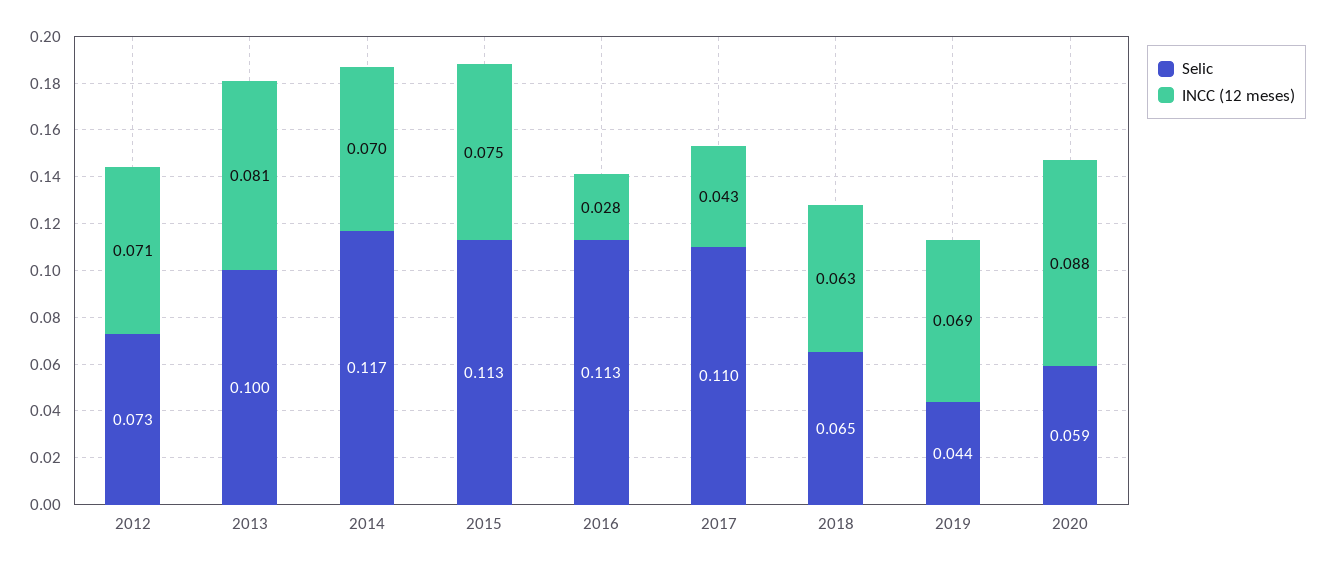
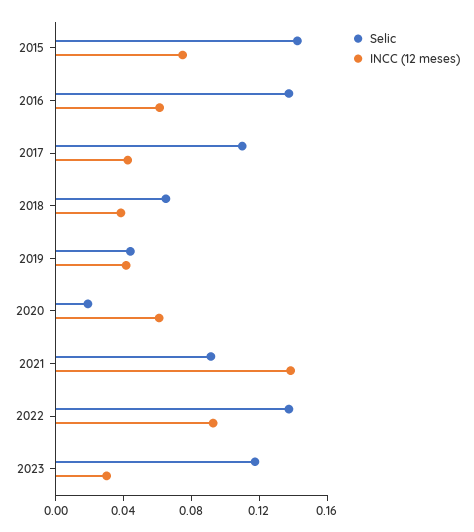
Selic, 2012: 0.073 -> none
INCC (12 meses), 2012: 0.071 -> none
Selic, 2013: 0.1 -> none
INCC (12 meses), 2013: 0.081 -> none
Selic, 2014: 0.117 -> none
INCC (12 meses), 2014: 0.07 -> none
Selic, 2015: 0.113 -> 0.14
Selic, 2016: 0.113 -> 0.14
INCC (12 meses), 2016: 0.028 -> 0.06
INCC (12 meses), 2018: 0.063 -> 0.04
INCC (12 meses), 2019: 0.069 -> 0.04
Selic, 2020: 0.059 -> 0.02
INCC (12 meses), 2020: 0.088 -> 0.06
Selic, 2021: none -> 0.09
INCC (12 meses), 2021: none -> 0.14
Selic, 2022: none -> 0.14
INCC (12 meses), 2022: none -> 0.09
Selic, 2023: none -> 0.12
INCC (12 meses), 2023: none -> 0.03

